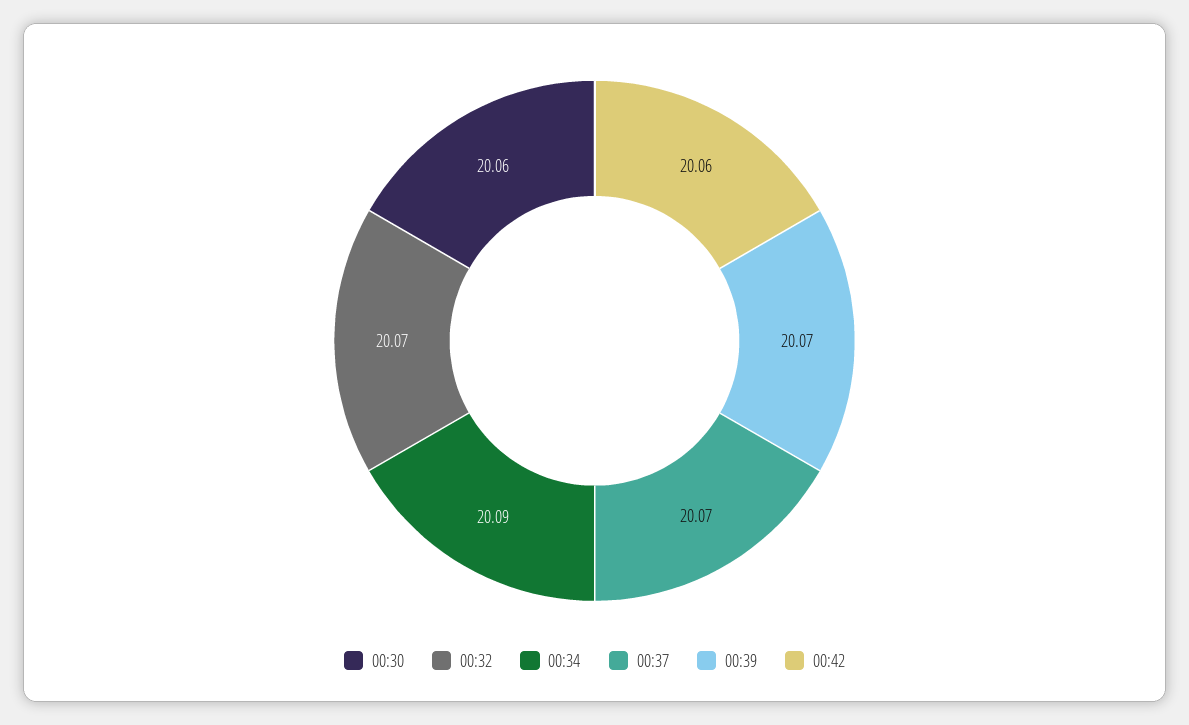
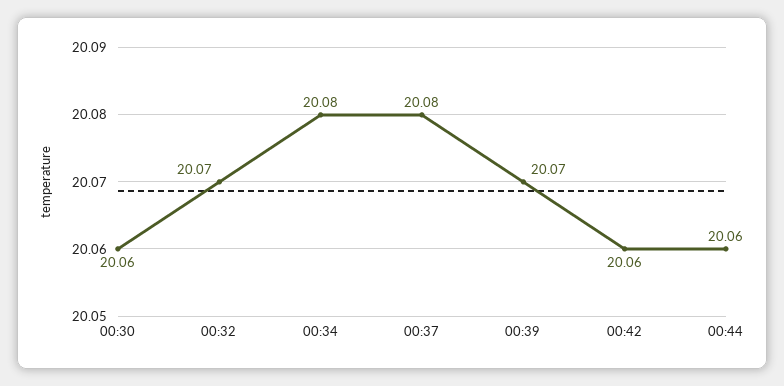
00:34: 20.09 -> 20.08
00:37: 20.07 -> 20.08
00:44: none -> 20.06

